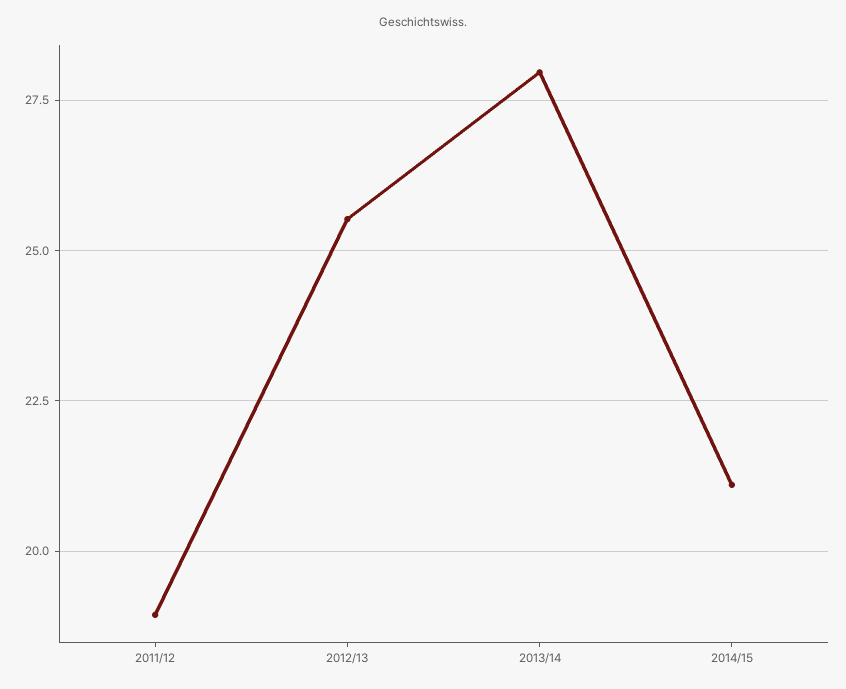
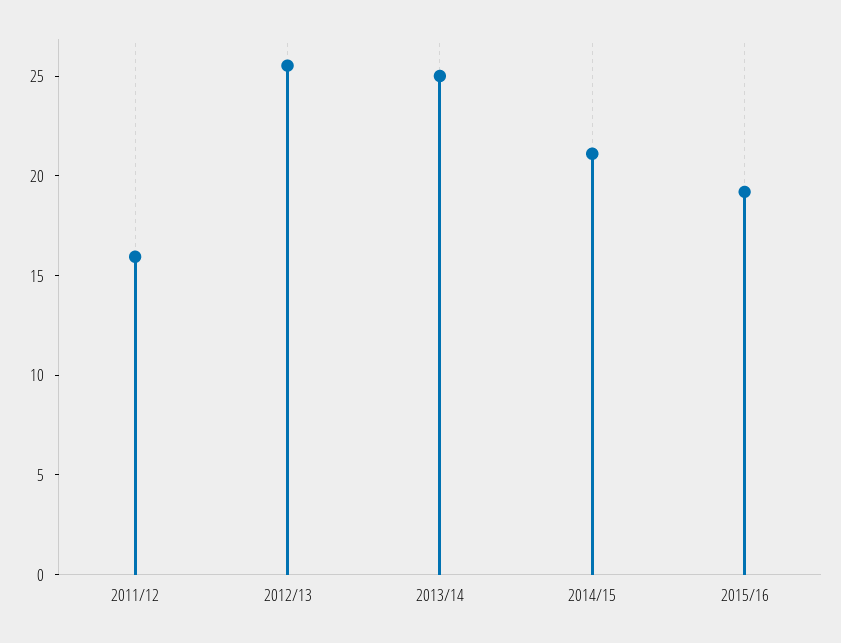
2011/12: 19 -> 16
2013/14: 28 -> 25
2015/16: none -> 19

